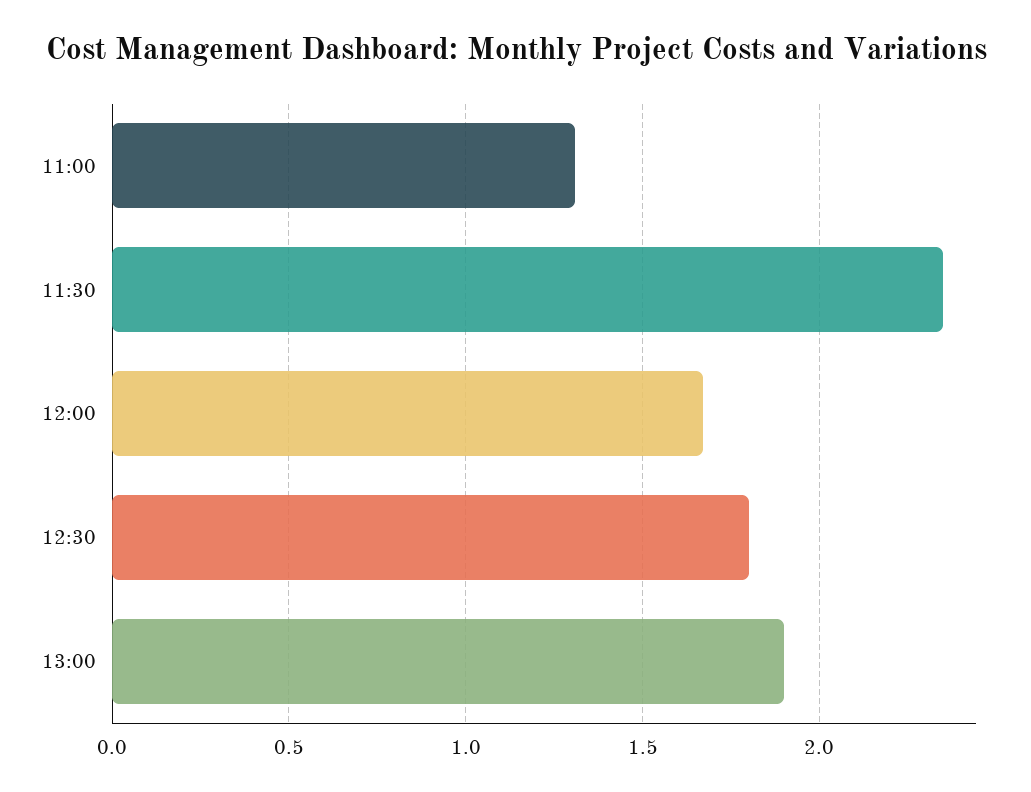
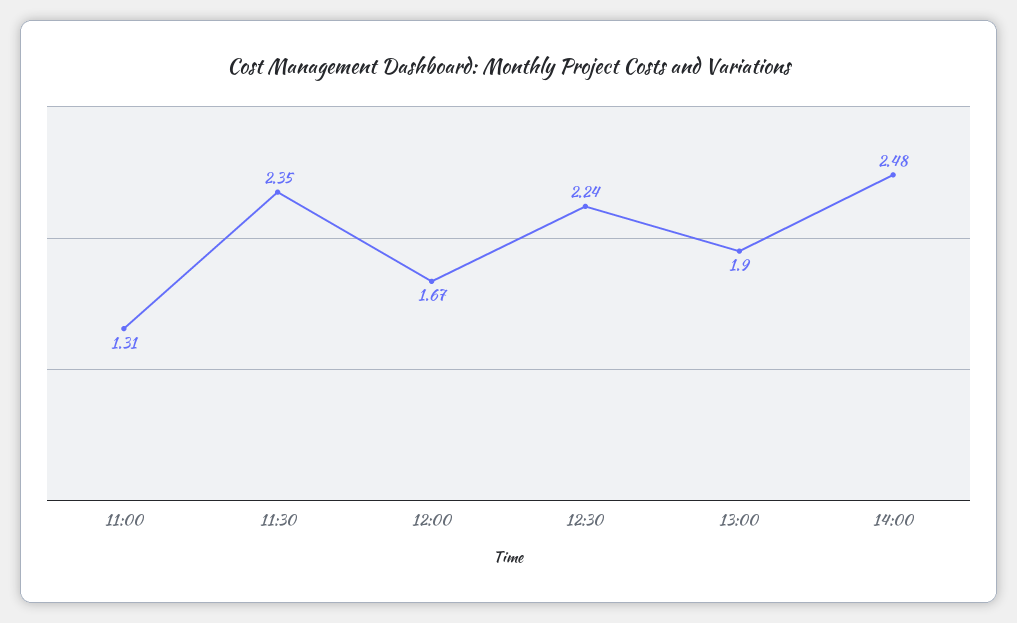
12:30: 1.8 -> 2.24
14:00: none -> 2.48

